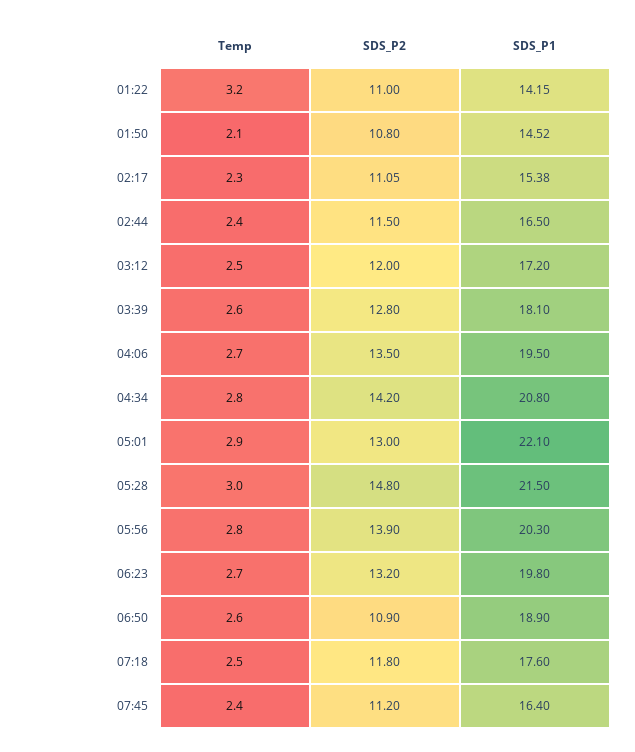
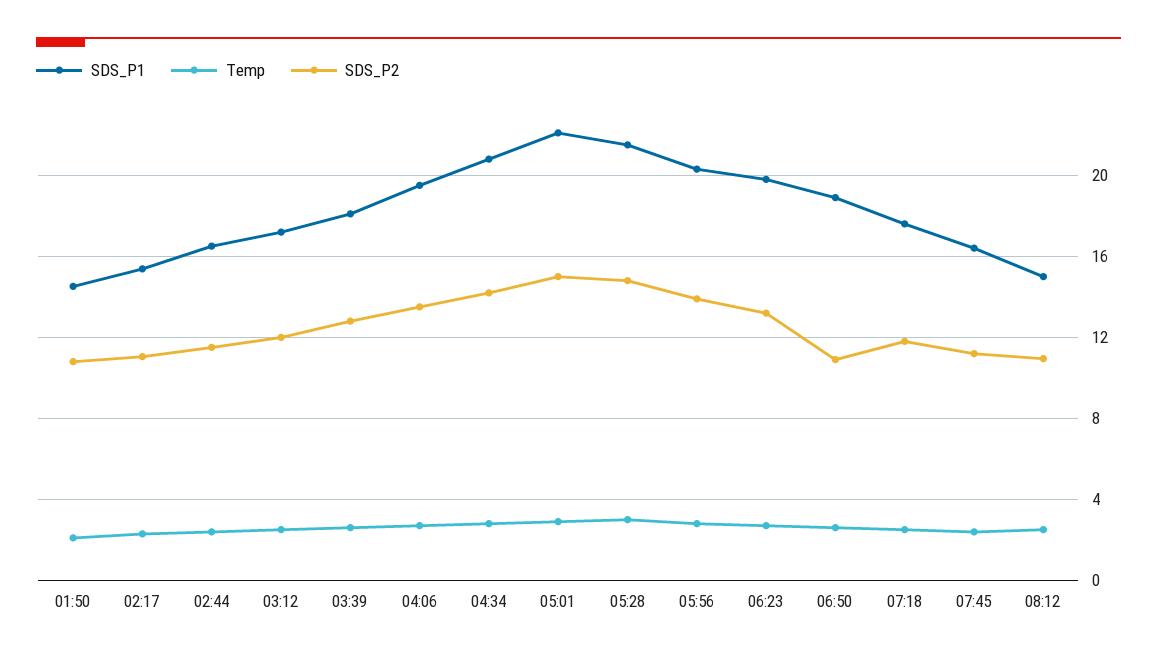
Temp, 01:22: 3.2 -> none
SDS_P2, 01:22: 11 -> none
SDS_P1, 01:22: 14.15 -> none
SDS_P2, 05:01: 13 -> 15
SDS_P1, 08:12: none -> 15
Temp, 08:12: none -> 2.5
SDS_P2, 08:12: none -> 11

